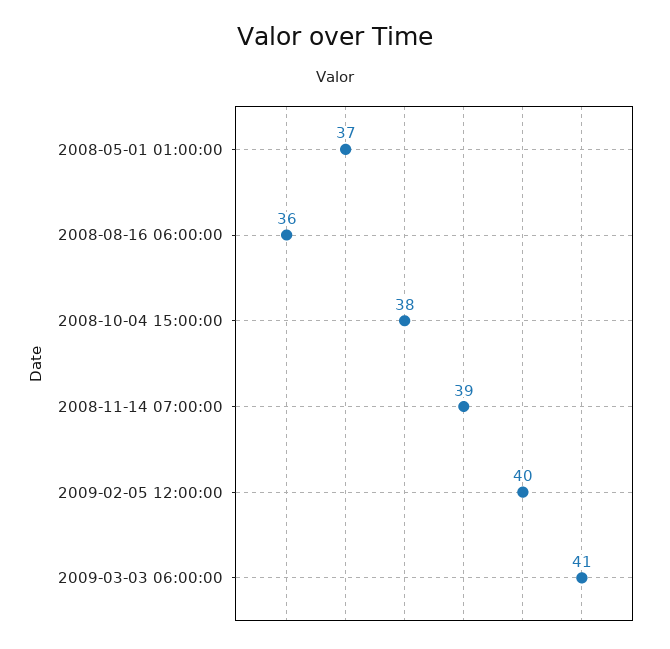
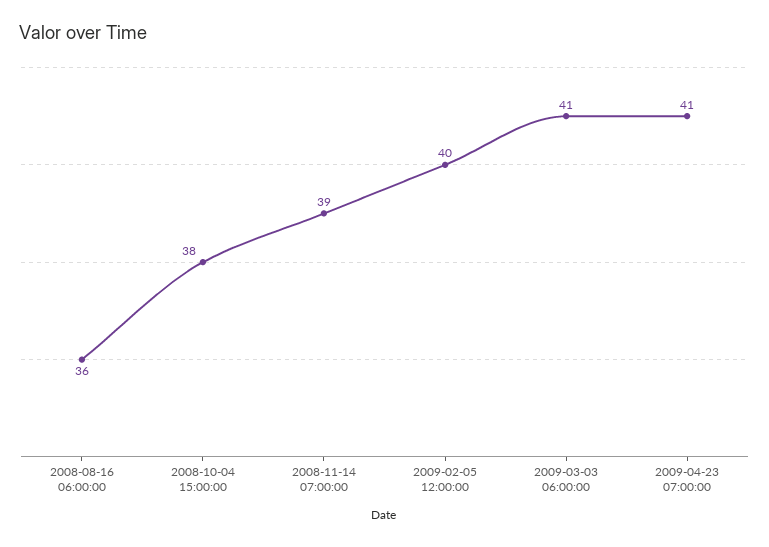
2008-05-01 01:00:00: 37 -> none
2009-04-23 07:00:00: none -> 41

